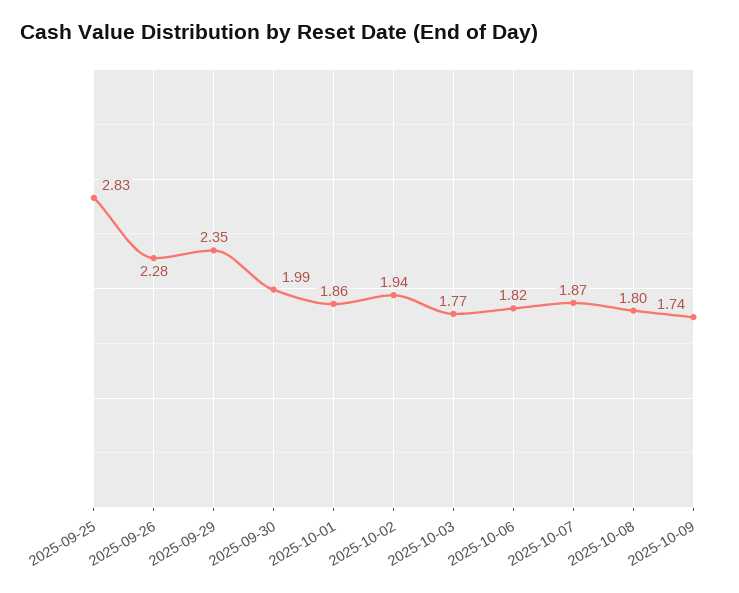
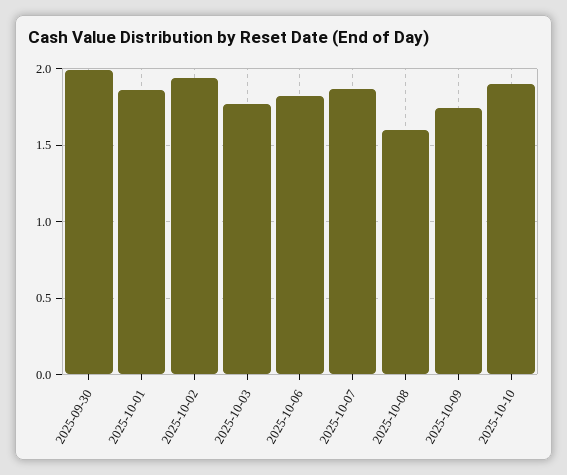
2025-09-25: 2.83 -> none
2025-09-26: 2.28 -> none
2025-09-29: 2.35 -> none
2025-10-08: 1.8 -> 1.6
2025-10-10: none -> 1.9

